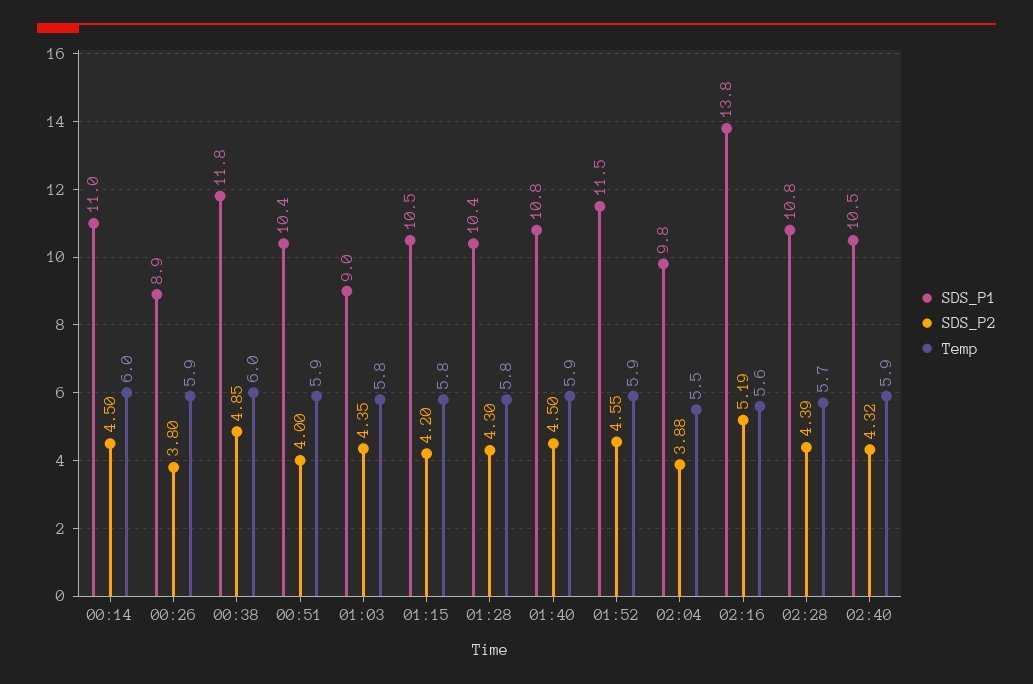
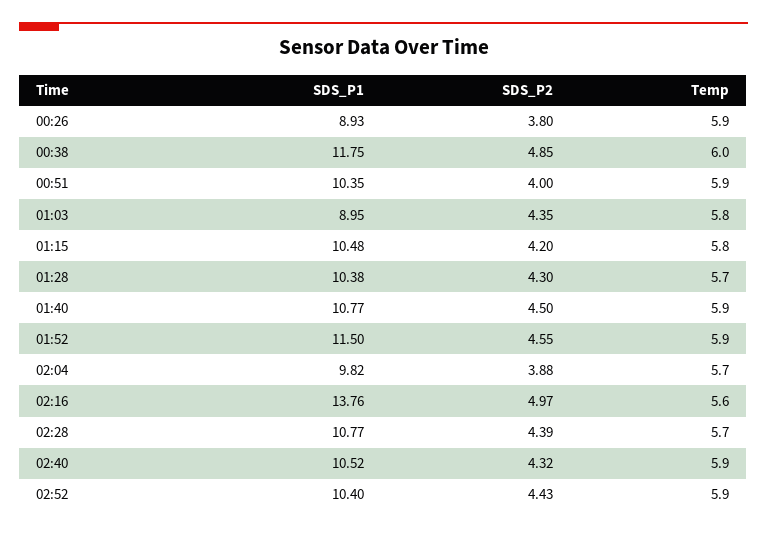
SDS_P1, 00:14: 11 -> none
SDS_P2, 00:14: 4.5 -> none
Temp, 00:14: 6 -> none
Temp, 01:28: 5.8 -> 5.7
Temp, 02:04: 5.5 -> 5.7
SDS_P2, 02:16: 5.19 -> 4.97
SDS_P1, 02:52: none -> 10.4
SDS_P2, 02:52: none -> 4.43
Temp, 02:52: none -> 5.9

